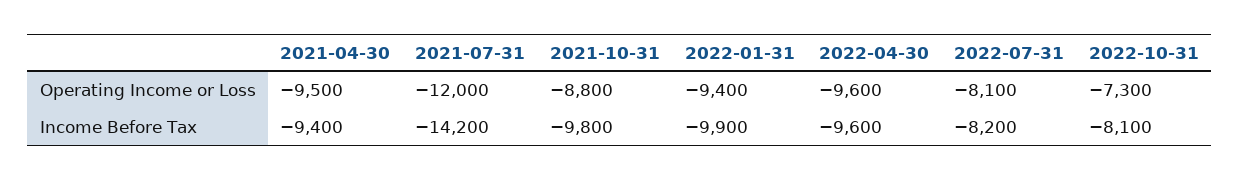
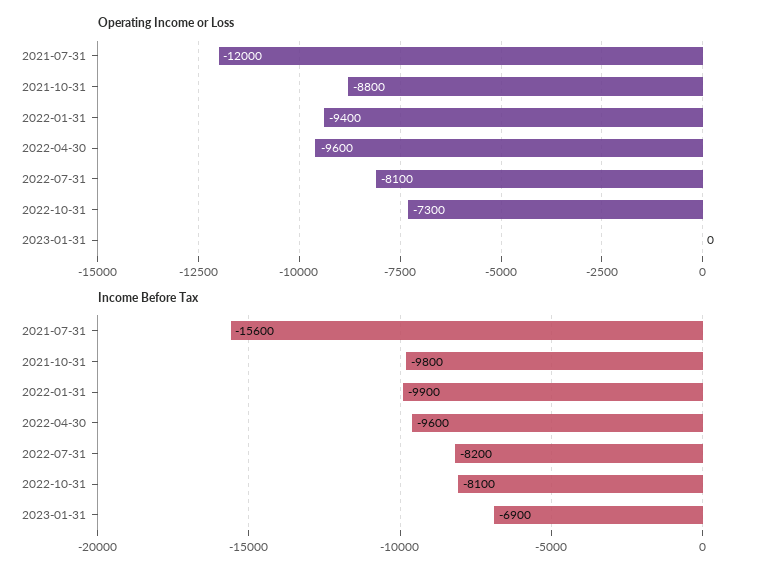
Operating Income or Loss, 2021-04-30: -9500 -> none
Income Before Tax, 2021-04-30: -9400 -> none
Income Before Tax, 2021-07-31: -14200 -> -15600
Operating Income or Loss, 2023-01-31: none -> 0
Income Before Tax, 2023-01-31: none -> -6900

